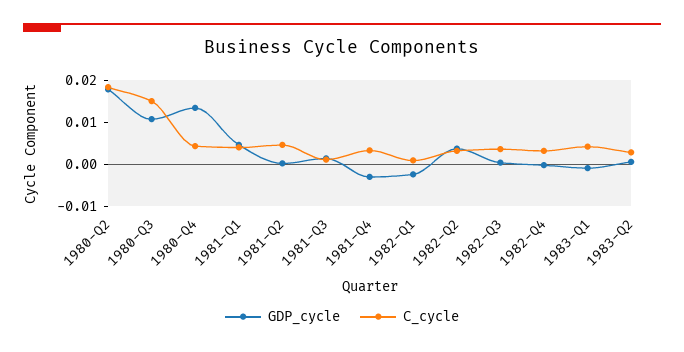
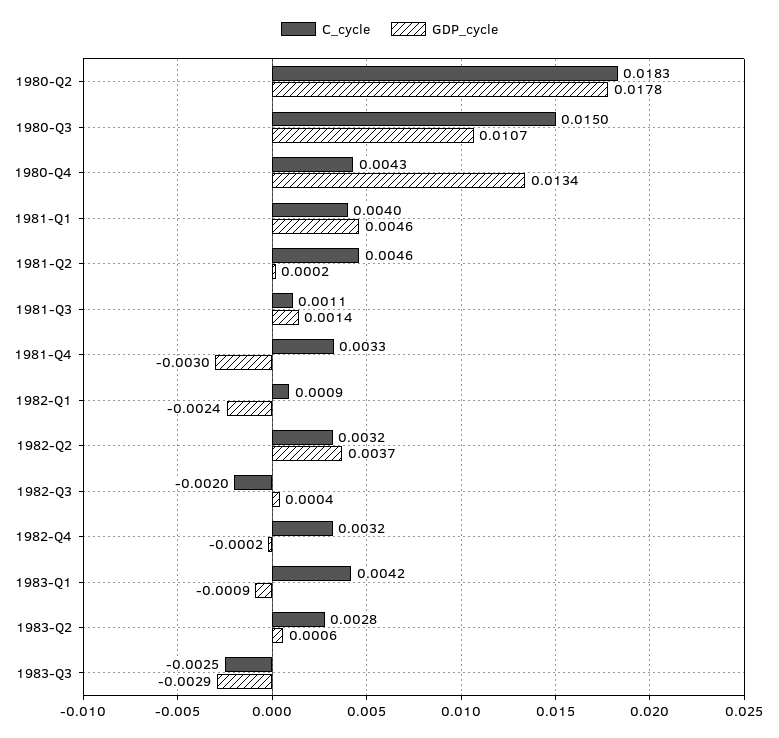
C_cycle, 1982-Q3: 0.004 -> -0.002
C_cycle, 1983-Q3: none -> -0.0025
GDP_cycle, 1983-Q3: none -> -0.0029

